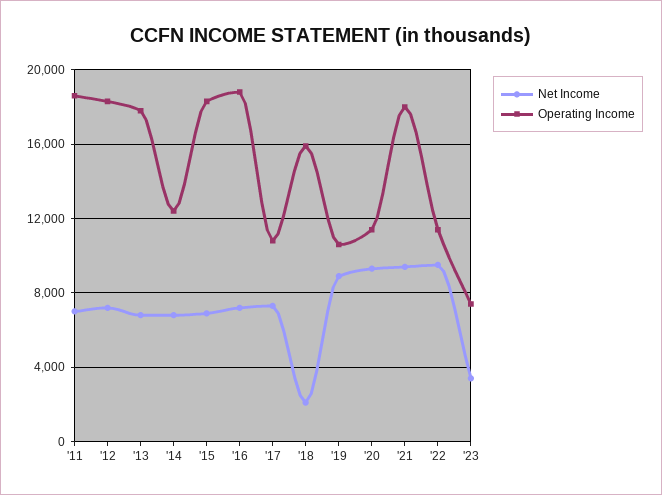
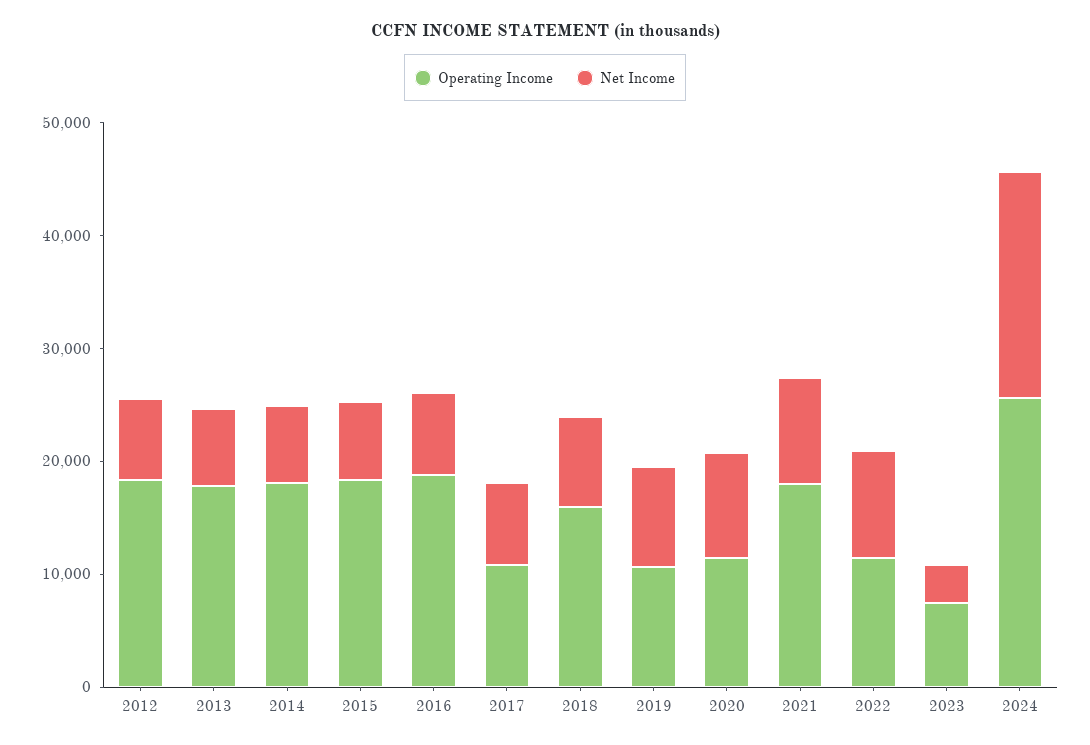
Net Income, '11: 7000 -> none
Operating Income, '11: 18500 -> none
Operating Income, '14: 12500 -> 18000
Net Income, '18: 2000 -> 8000
Operating Income, 2024: none -> 26000
Net Income, 2024: none -> 20000

